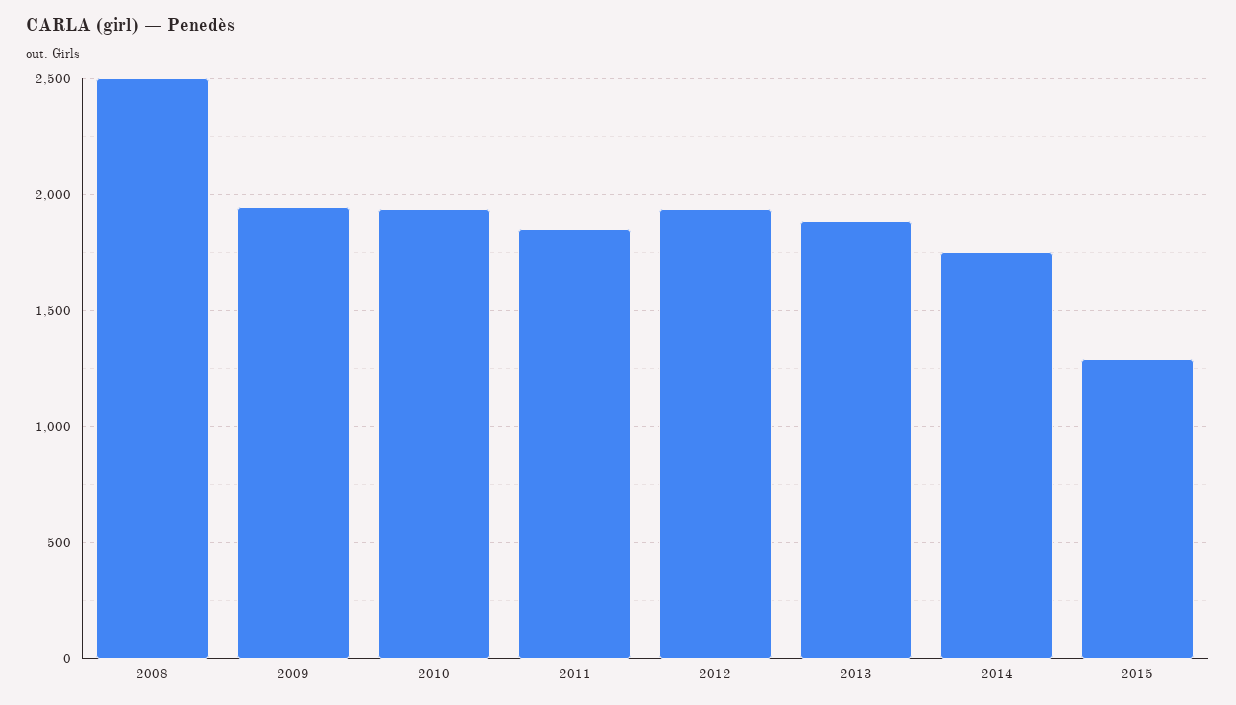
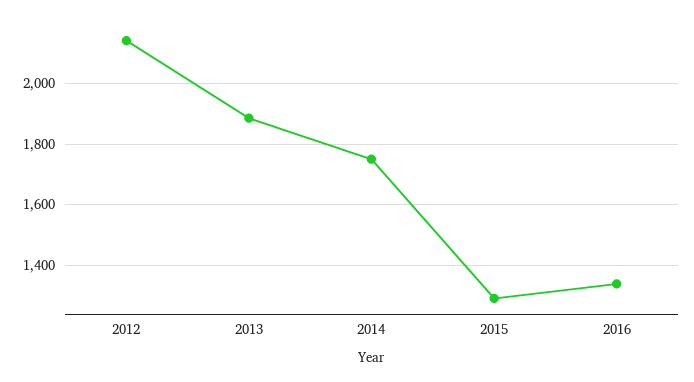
2008: 2500 -> none
2009: 1950 -> none
2010: 1950 -> none
2011: 1850 -> none
2012: 1950 -> 2140
2016: none -> 1340

